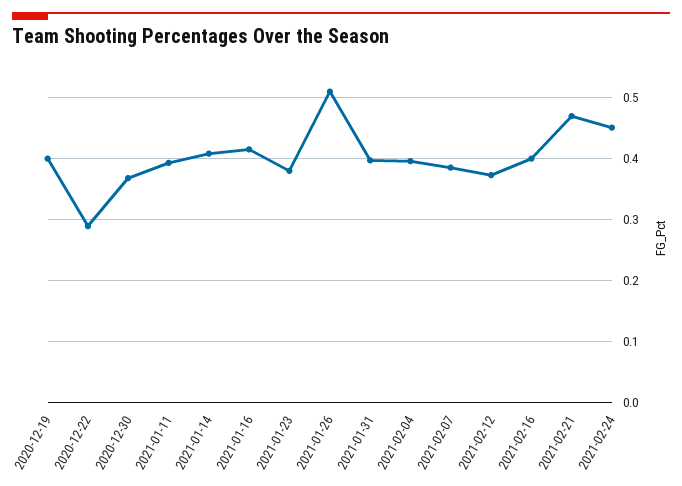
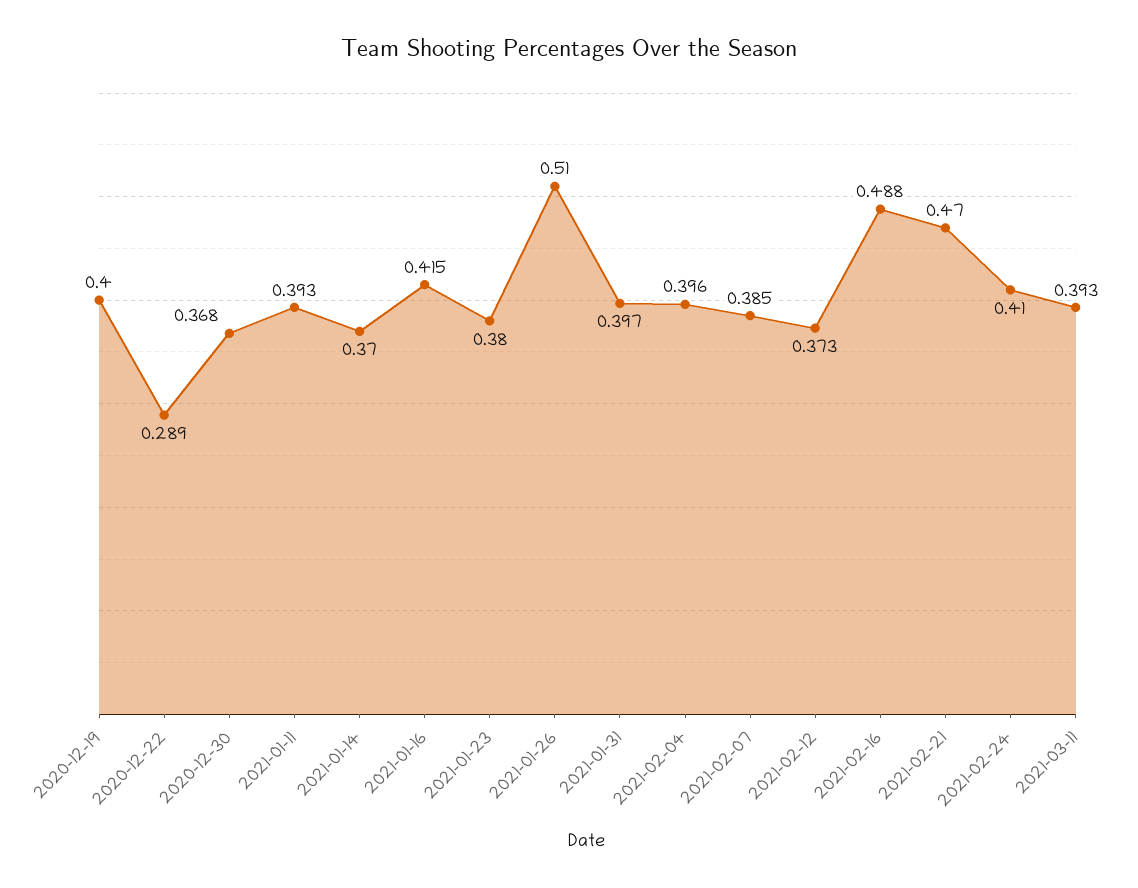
2021-01-14: 0.41 -> 0.37
2021-02-16: 0.4 -> 0.488
2021-02-24: 0.45 -> 0.41
2021-03-11: none -> 0.393

